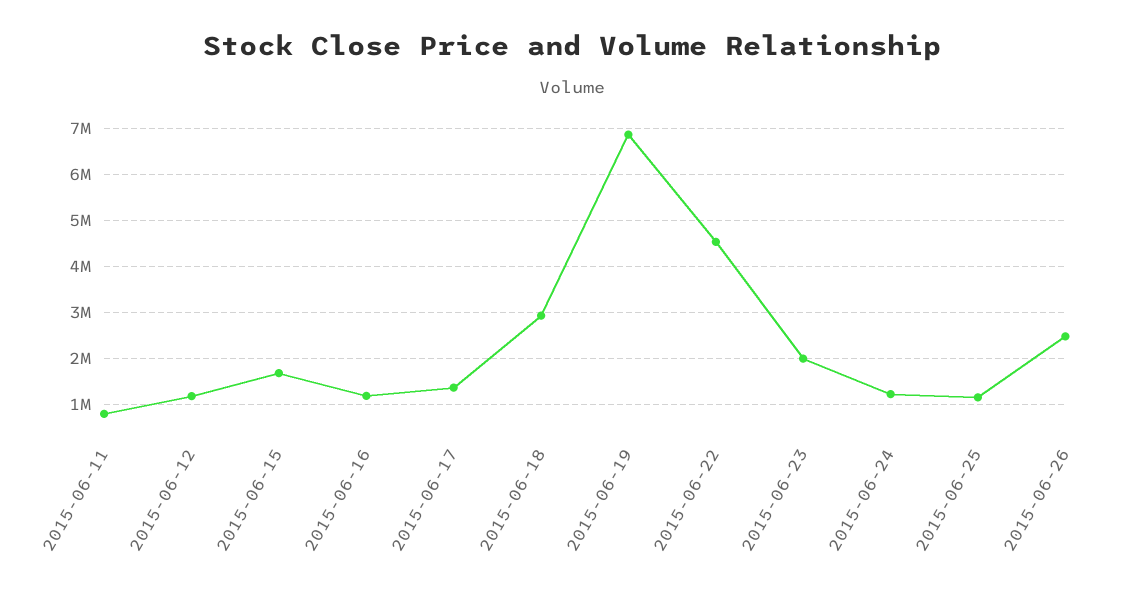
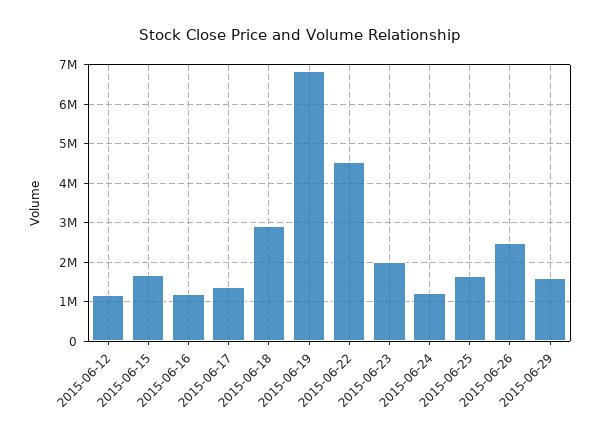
2015-06-11: 800000 -> none
2015-06-25: 1200000 -> 1600000
2015-06-29: none -> 1600000

